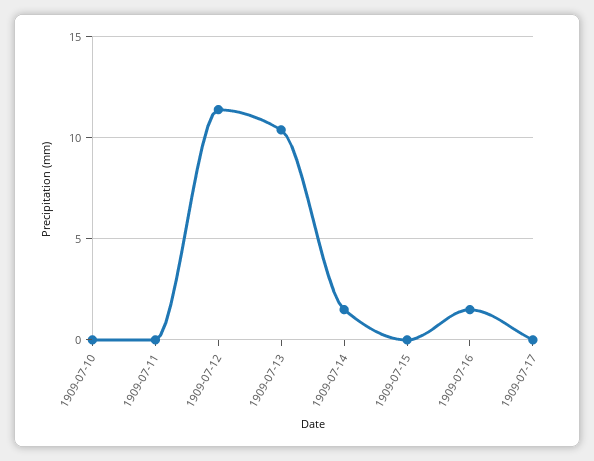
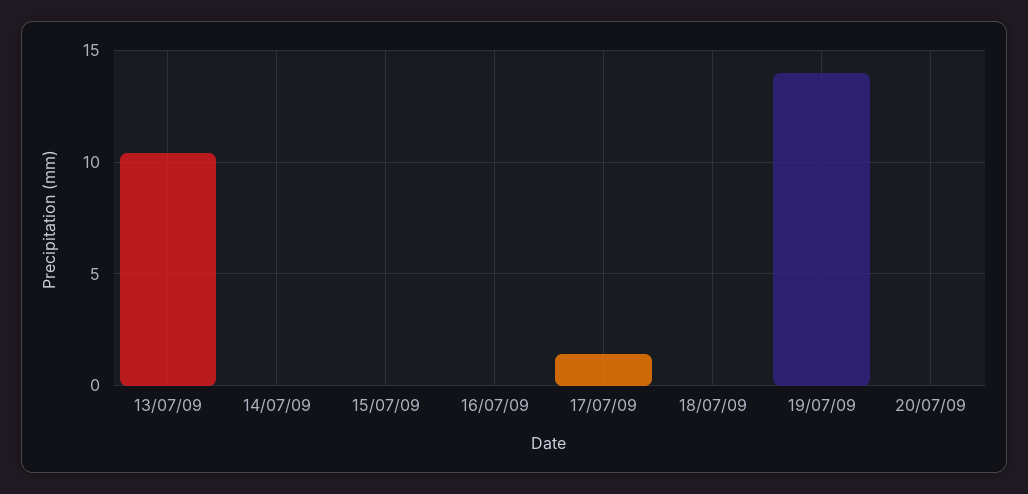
1909-07-10: 0 -> none
1909-07-11: 0 -> none
1909-07-12: 11.5 -> none
1909-07-14: 1.5 -> 0
1909-07-16: 1.5 -> 0
1909-07-17: 0 -> 1.5
18/07/09: none -> 0
19/07/09: none -> 14
20/07/09: none -> 0

